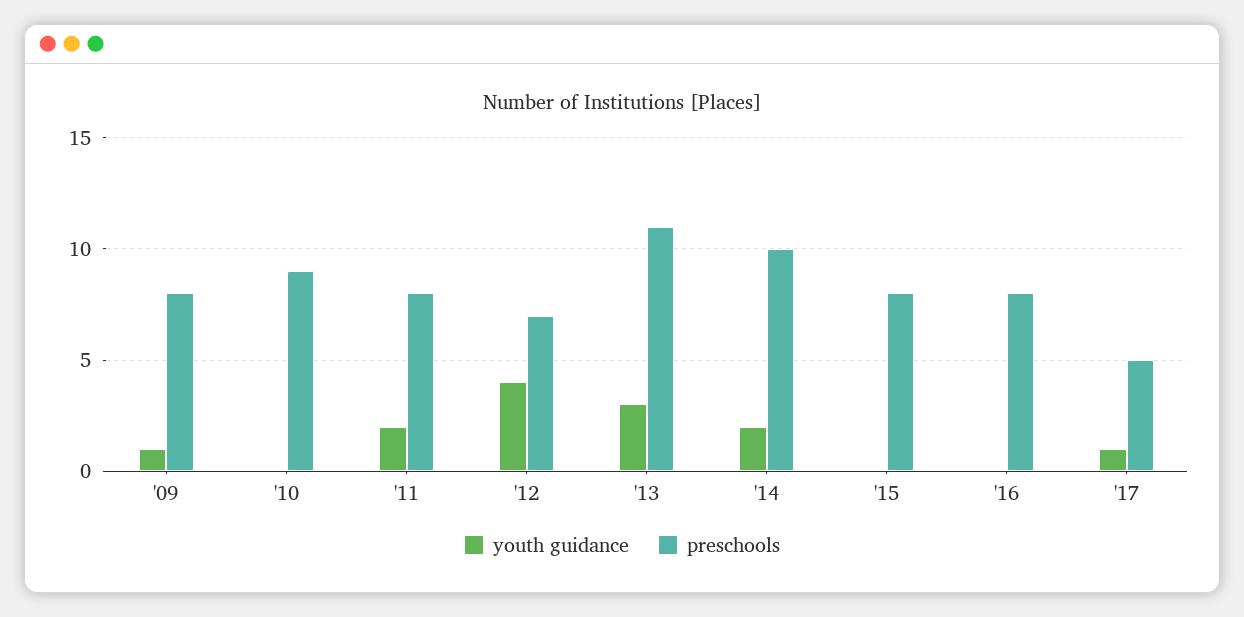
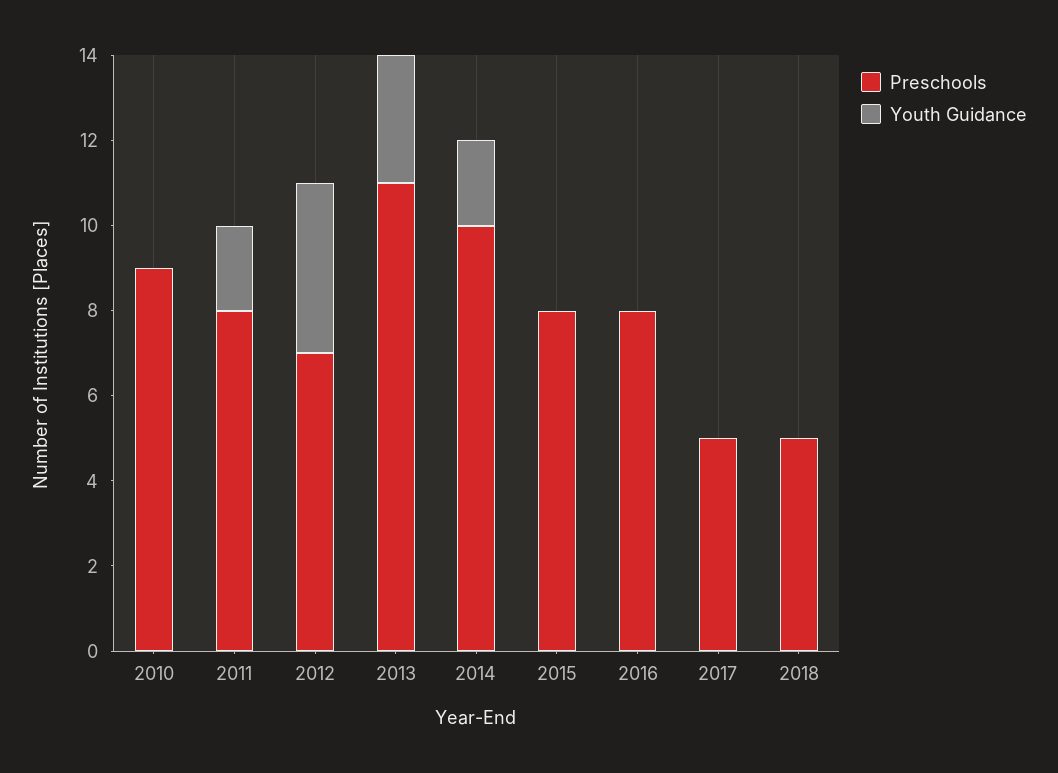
youth guidance, '09: 1 -> none
preschools, '09: 8 -> none
youth guidance, '17: 1 -> 0
preschools, 2018: none -> 5
youth guidance, 2018: none -> 0

